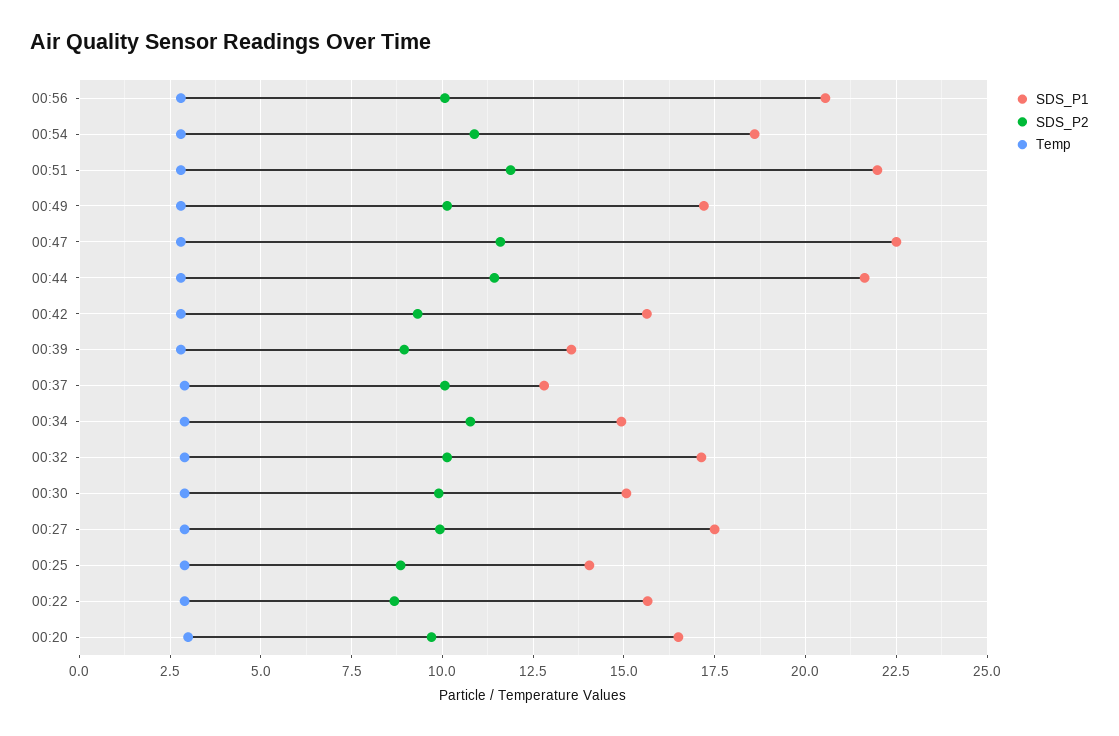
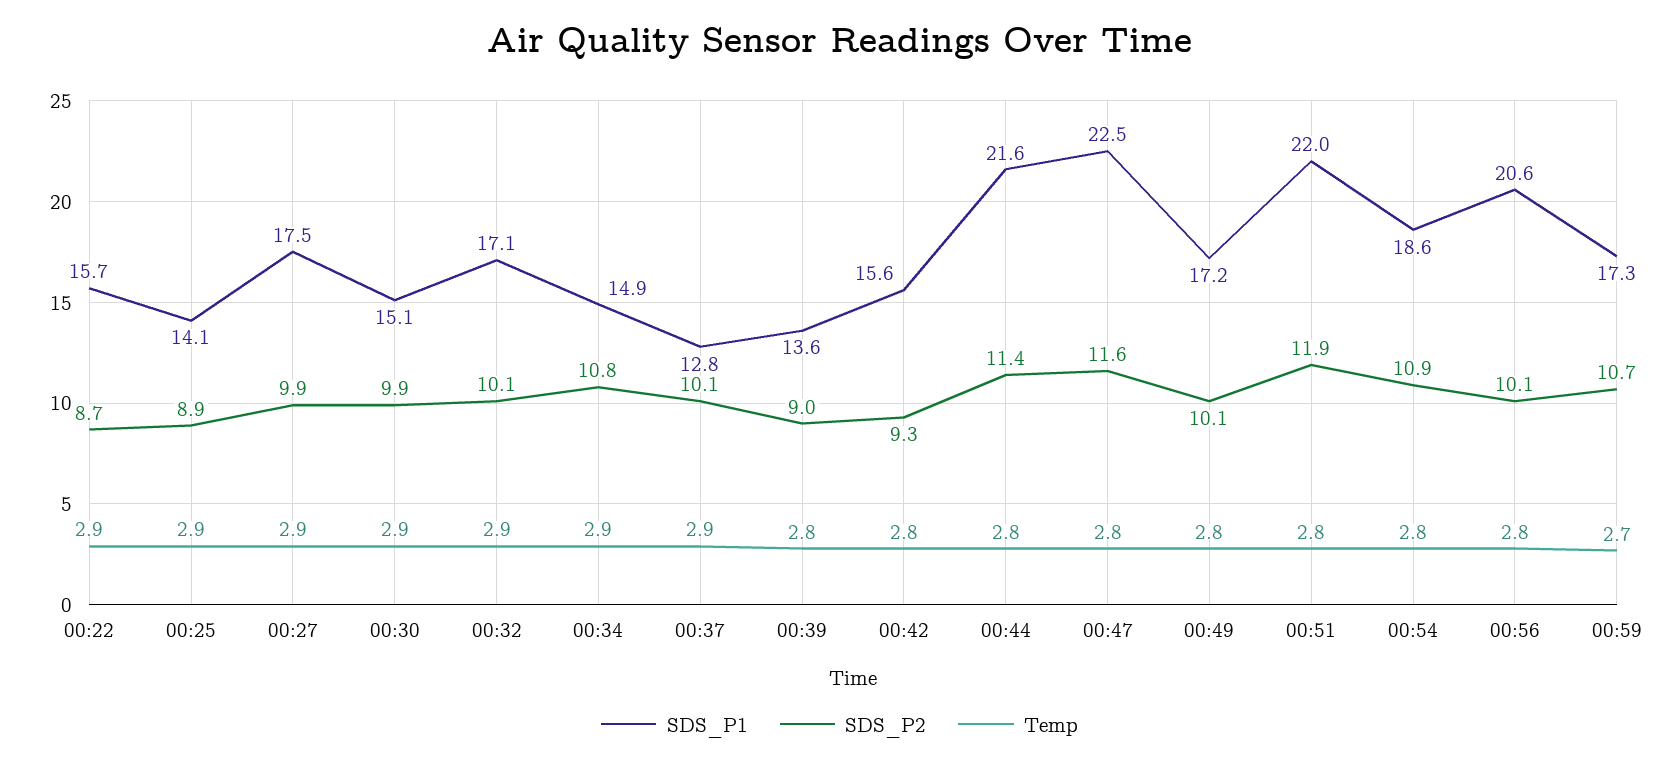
SDS_P1, 00:20: 16.5 -> none
SDS_P2, 00:20: 9.75 -> none
Temp, 00:20: 3 -> none
SDS_P1, 00:59: none -> 17.3
SDS_P2, 00:59: none -> 10.7
Temp, 00:59: none -> 2.7

